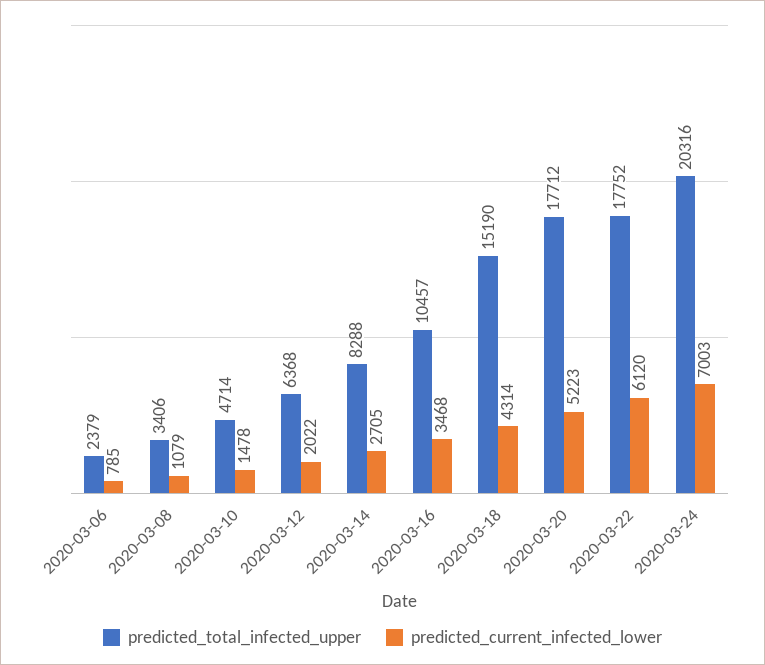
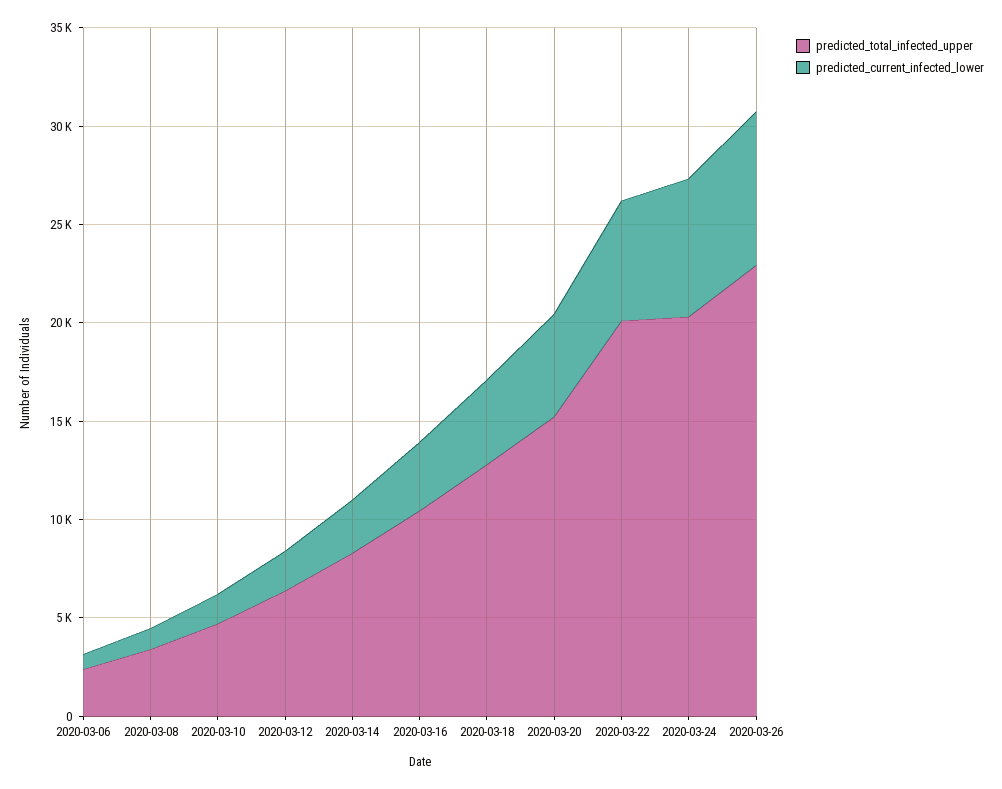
predicted_total_infected_upper, 2020-03-18: 15190 -> 13000
predicted_total_infected_upper, 2020-03-20: 17712 -> 15000
predicted_total_infected_upper, 2020-03-22: 17752 -> 20000
predicted_total_infected_upper, 2020-03-26: none -> 23000
predicted_current_infected_lower, 2020-03-26: none -> 8000

